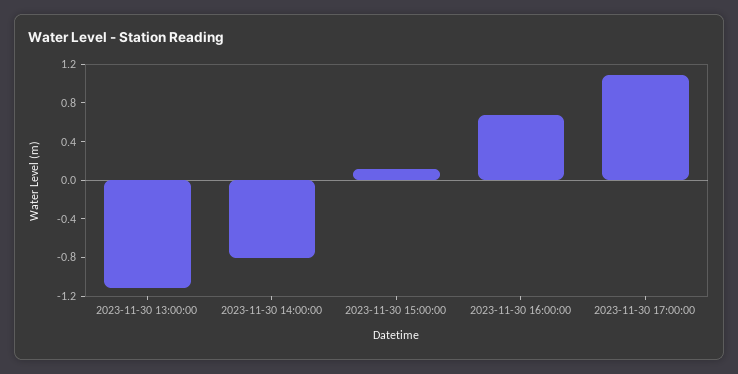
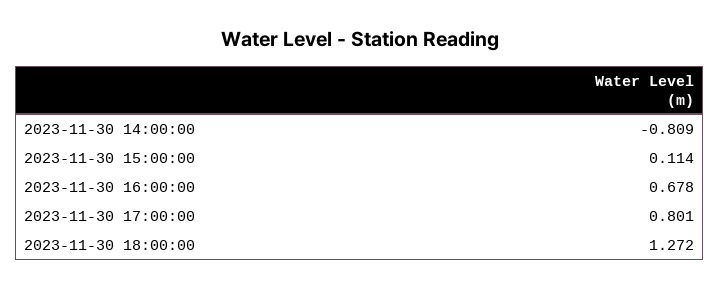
2023-11-30 13:00:00: -1.1 -> none
2023-11-30 17:00:00: 1.1 -> 0.801
2023-11-30 18:00:00: none -> 1.272

